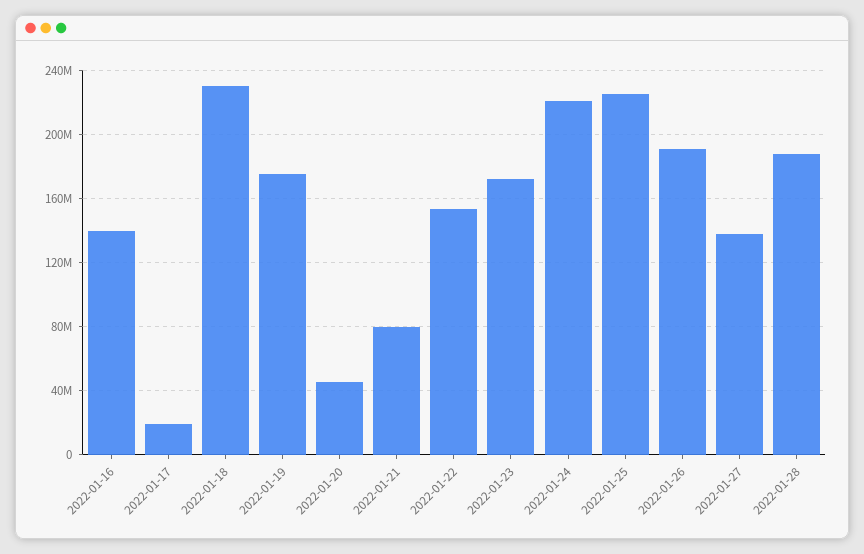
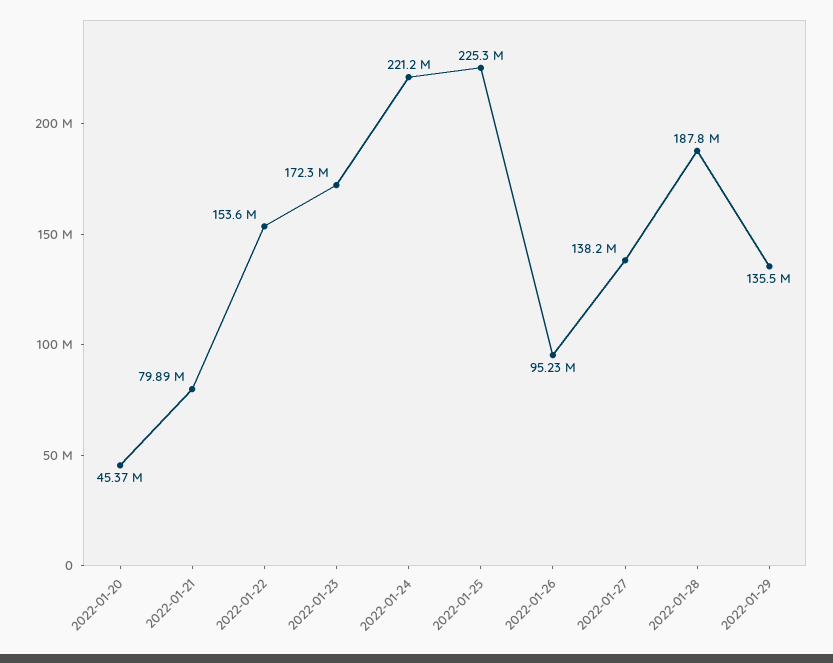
2022-01-16: 140000000 -> none
2022-01-17: 20000000 -> none
2022-01-18: 230000000 -> none
2022-01-19: 175000000 -> none
2022-01-26: 190000000 -> 95230000
2022-01-29: none -> 135500000

